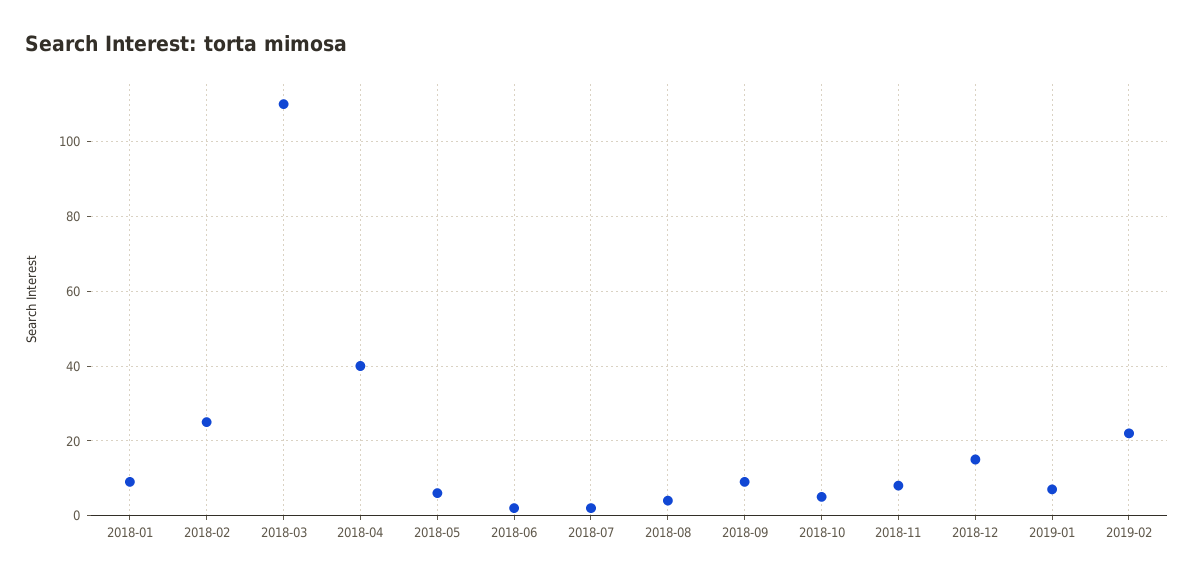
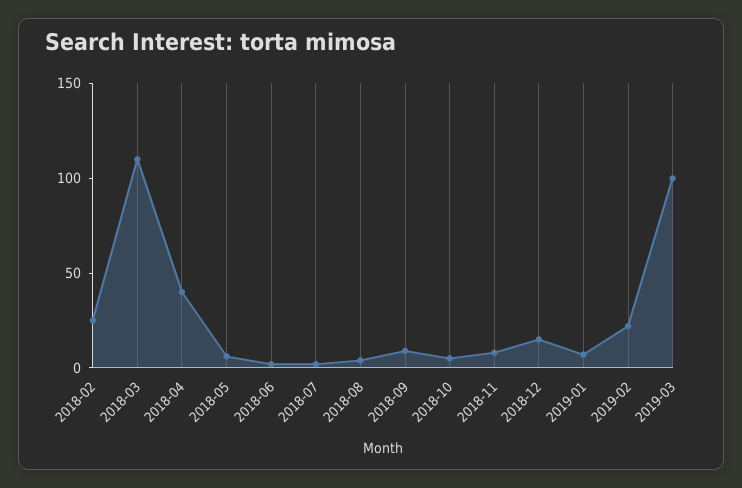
2018-01: 10 -> none
2019-03: none -> 100

